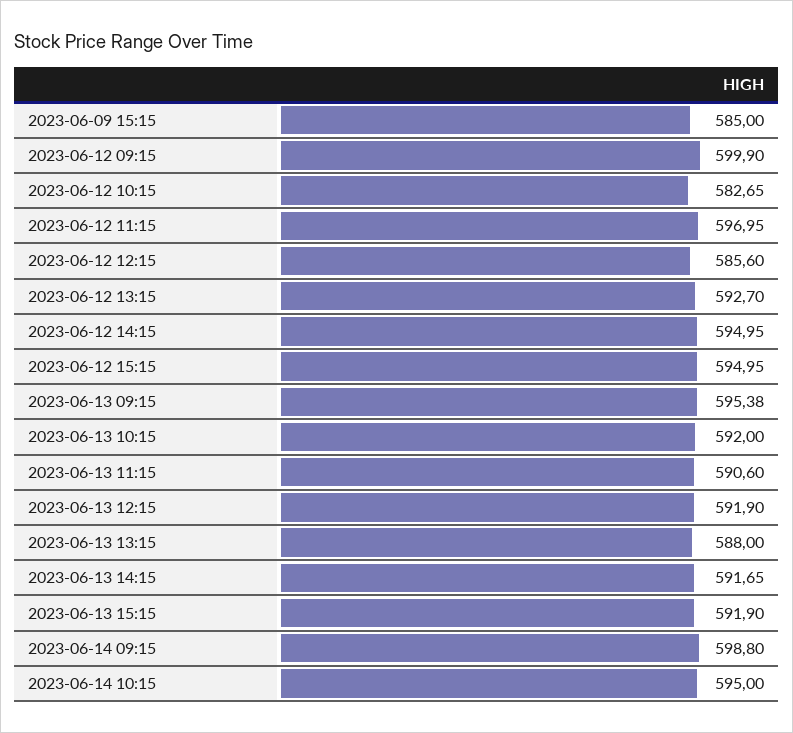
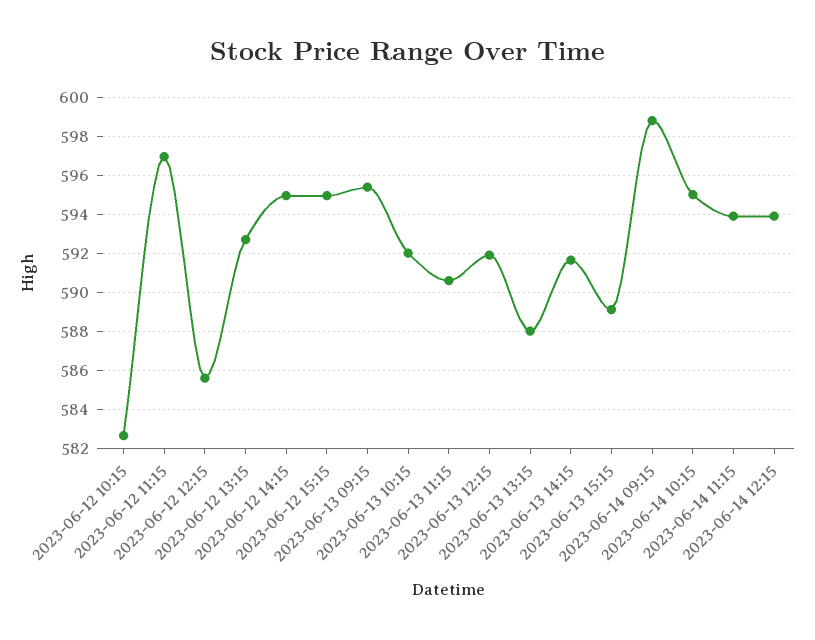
2023-06-09 15:15: 585 -> none
2023-06-12 09:15: 599.9 -> none
2023-06-13 15:15: 591.9 -> 589
2023-06-14 11:15: none -> 594
2023-06-14 12:15: none -> 594

